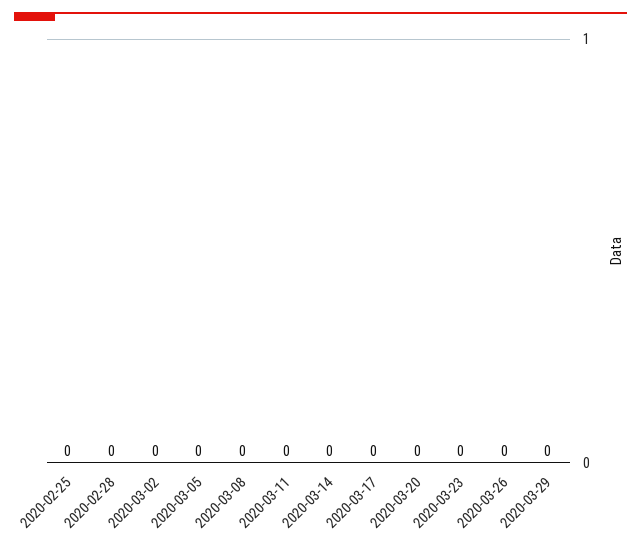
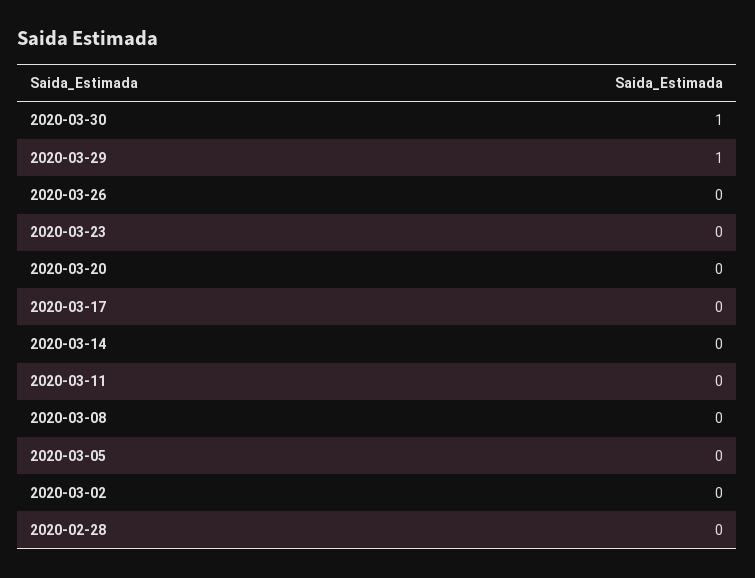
2020-02-25: 0 -> none
2020-03-29: 0 -> 1
2020-03-30: none -> 1

